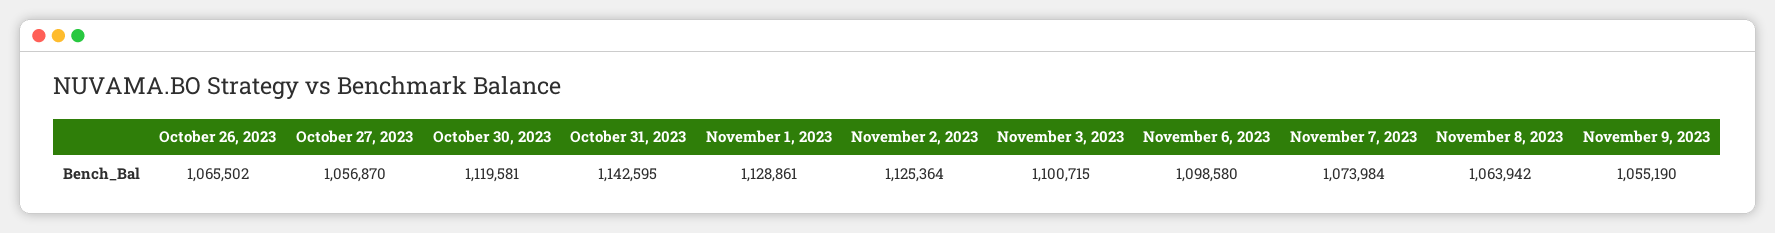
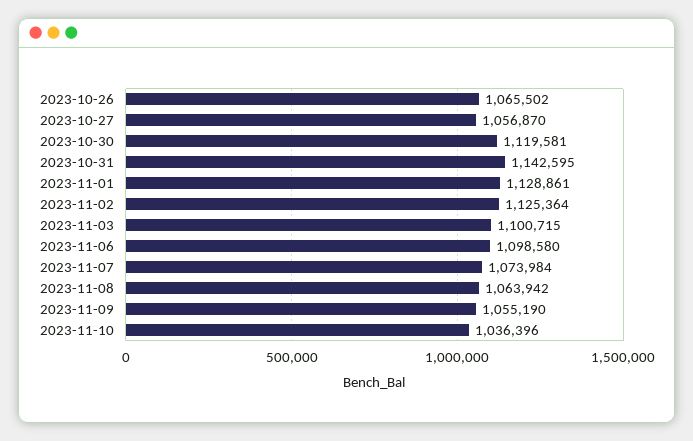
2023-11-10: none -> 1036396

